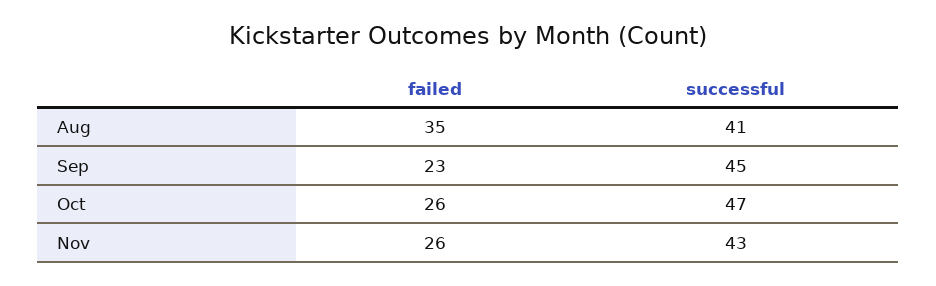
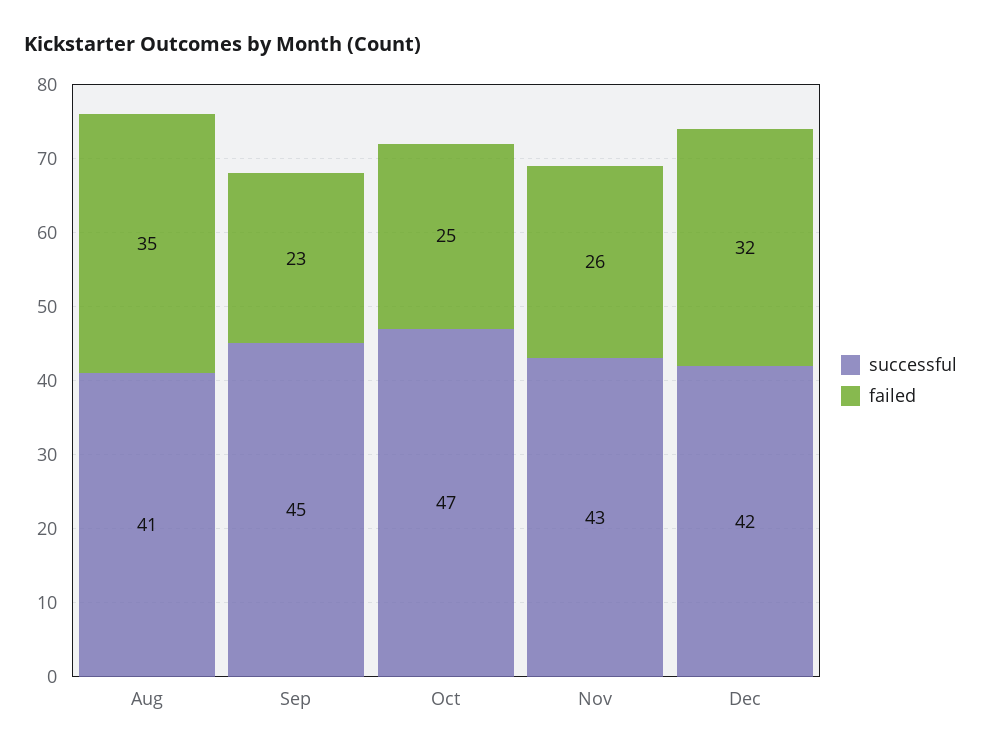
failed, Oct: 26 -> 25
successful, Dec: none -> 42
failed, Dec: none -> 32

